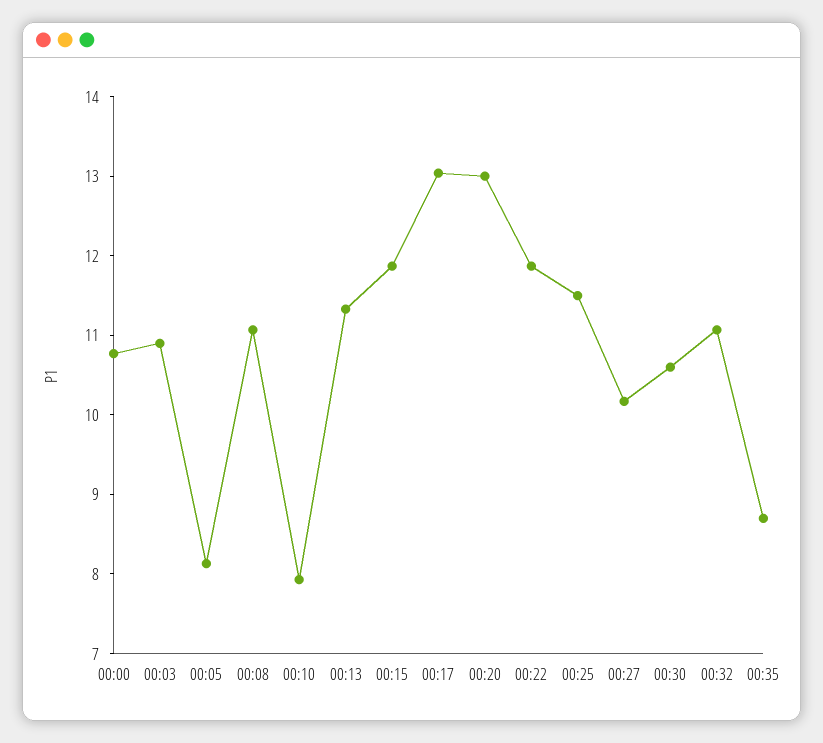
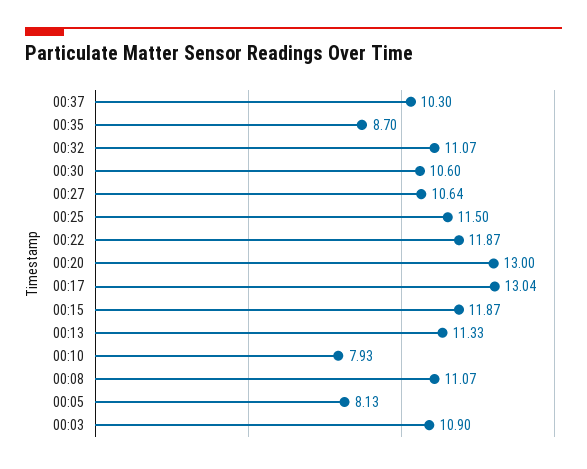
00:00: 10.8 -> none
00:27: 10.2 -> 10.64
00:37: none -> 10.3

